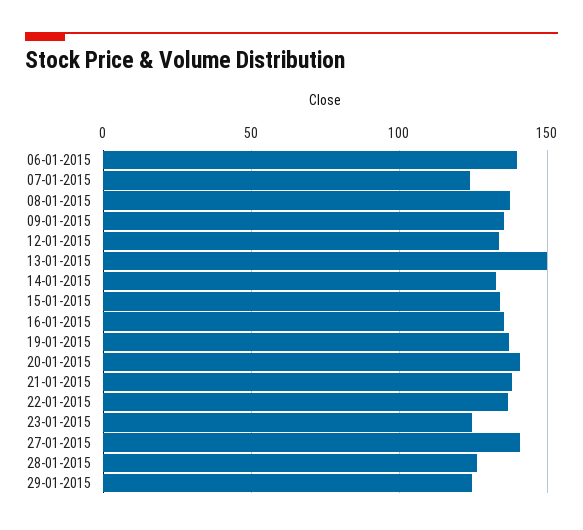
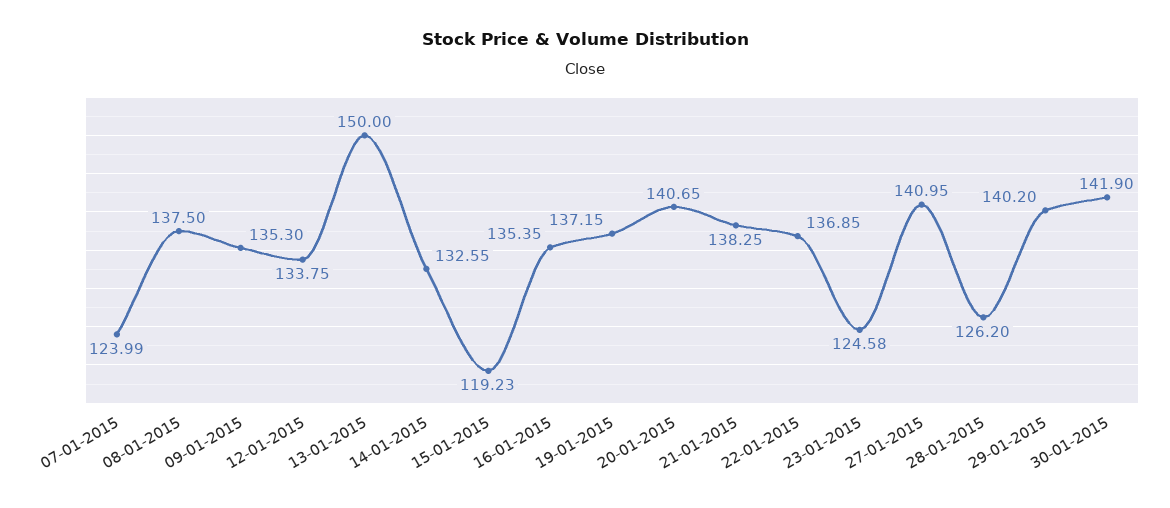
06-01-2015: 140 -> none
15-01-2015: 135 -> 119.23
29-01-2015: 125 -> 140.2
30-01-2015: none -> 141.9

